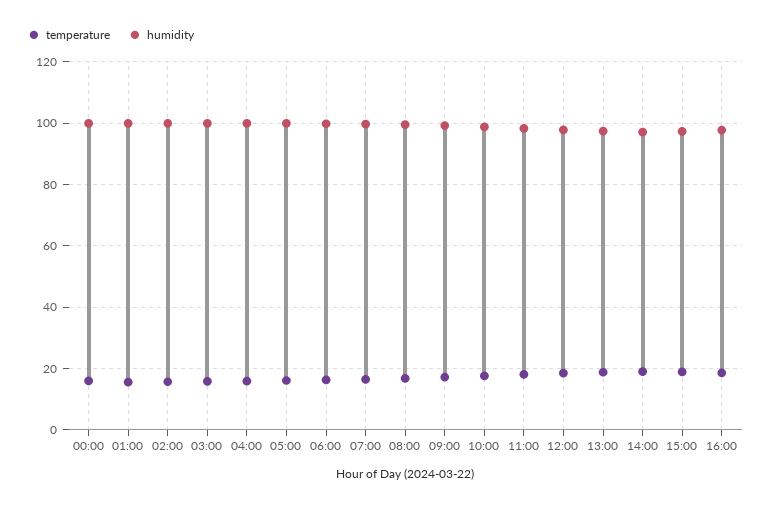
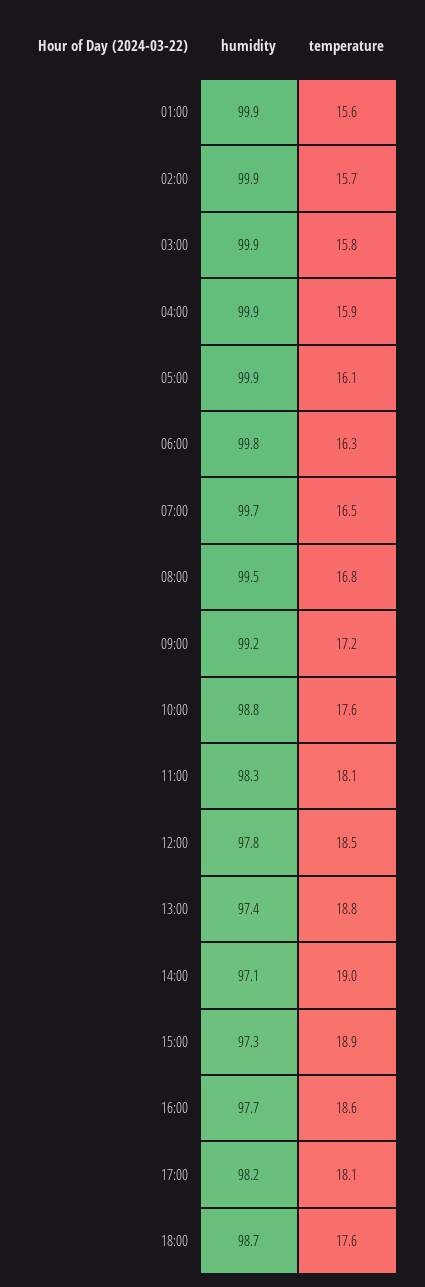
temperature, 00:00: 16 -> none
humidity, 00:00: 100 -> none
humidity, 17:00: none -> 98.2
temperature, 17:00: none -> 18.1
humidity, 18:00: none -> 98.7
temperature, 18:00: none -> 17.6

